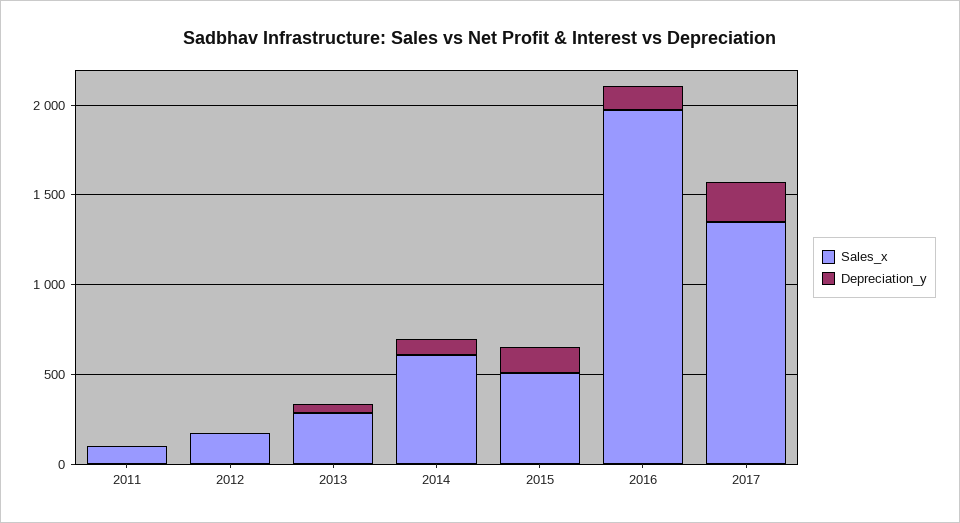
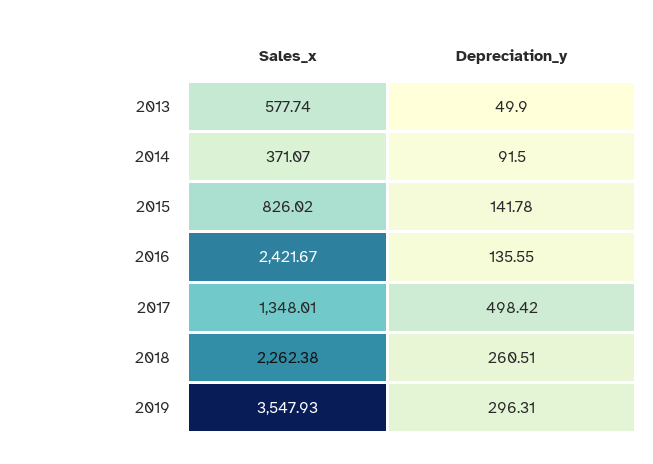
Sales_x, 2011: 100 -> none
Depreciation_y, 2011: 0 -> none
Sales_x, 2012: 200 -> none
Depreciation_y, 2012: 0 -> none
Sales_x, 2013: 300 -> 577.74
Sales_x, 2014: 600 -> 371.07
Sales_x, 2015: 500 -> 826.02
Sales_x, 2016: 2000 -> 2421.67
Depreciation_y, 2017: 200 -> 498.42
Sales_x, 2018: none -> 2262.38
Depreciation_y, 2018: none -> 260.51
Sales_x, 2019: none -> 3547.93
Depreciation_y, 2019: none -> 296.31

